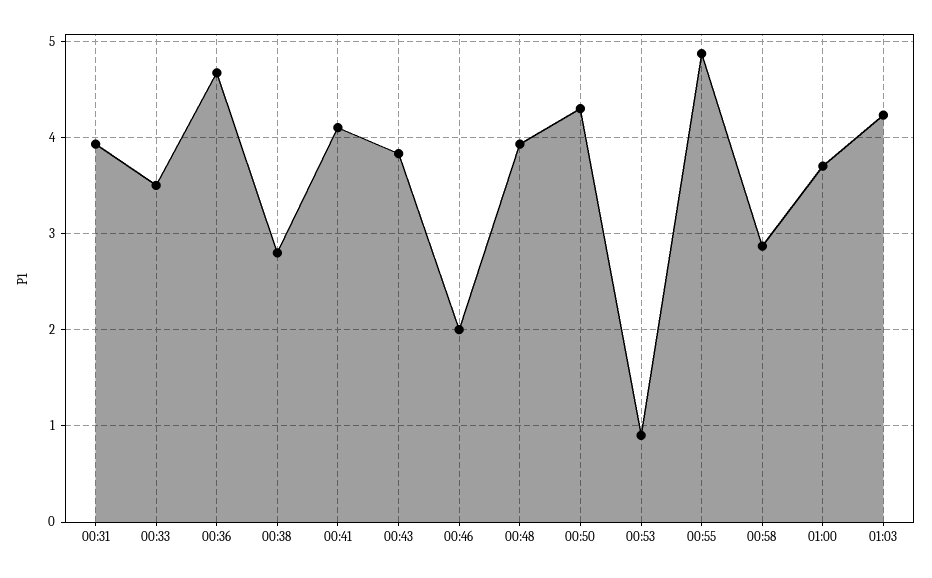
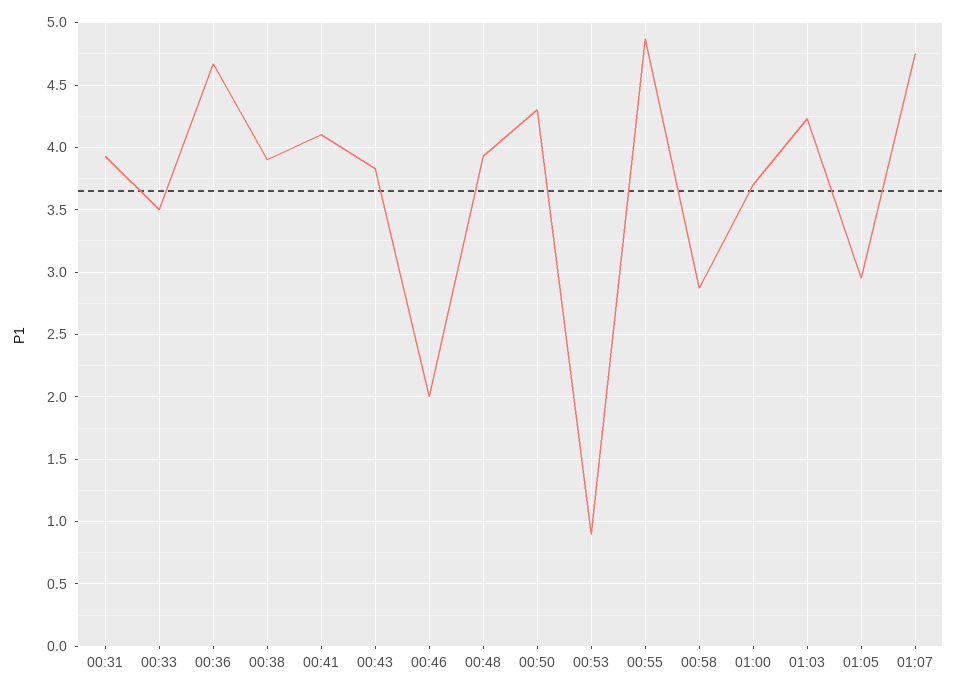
00:38: 2.8 -> 3.9
01:05: none -> 2.95
01:07: none -> 4.75

